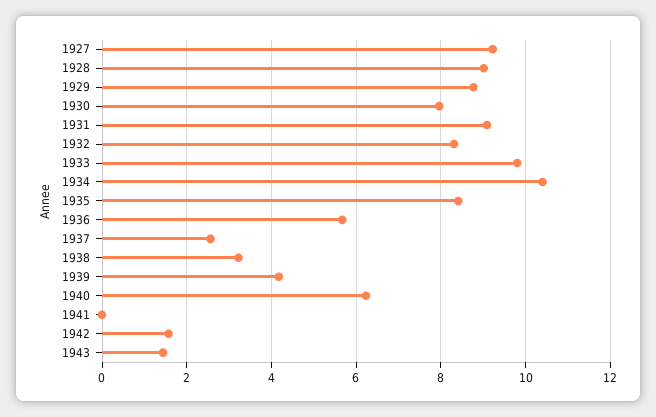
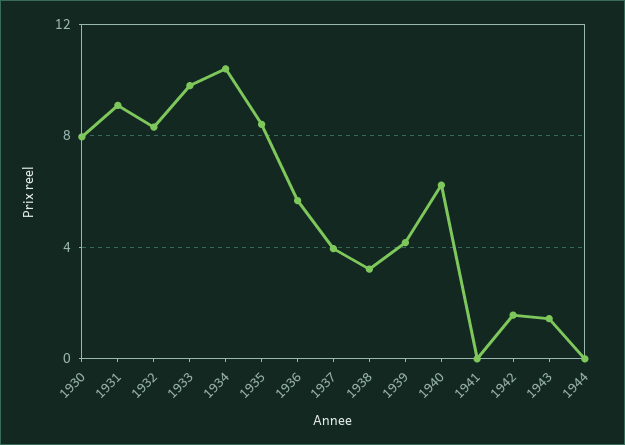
1927: 9.2 -> none
1928: 9 -> none
1929: 8.8 -> none
1937: 2.6 -> 4
1944: none -> 0

